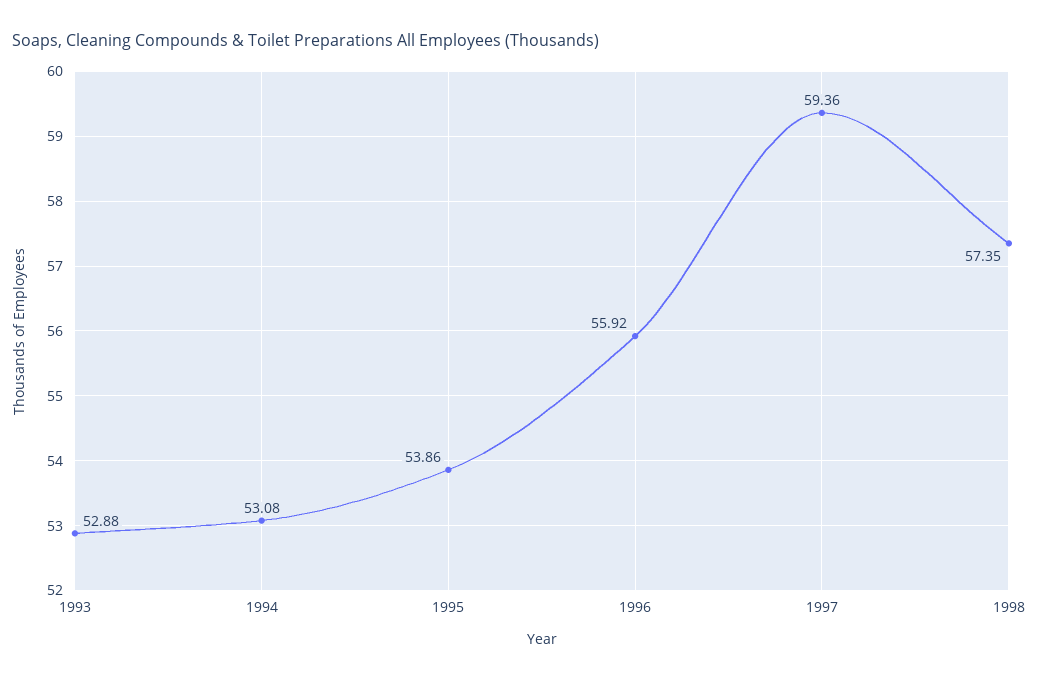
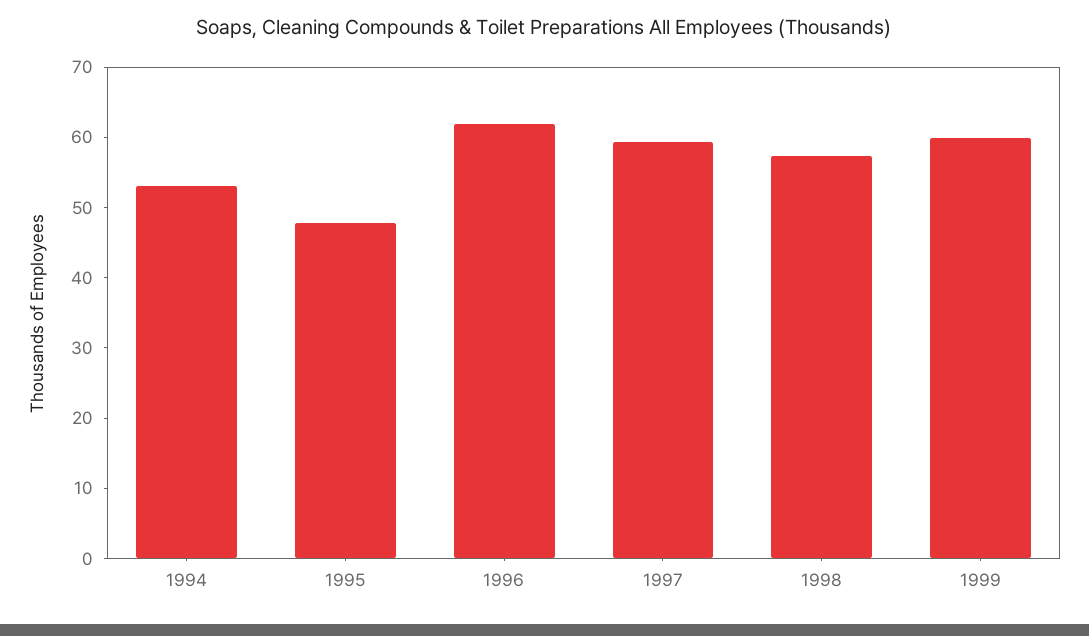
1993: 52.88 -> none
1995: 53.86 -> 48
1996: 55.92 -> 62
1999: none -> 60

